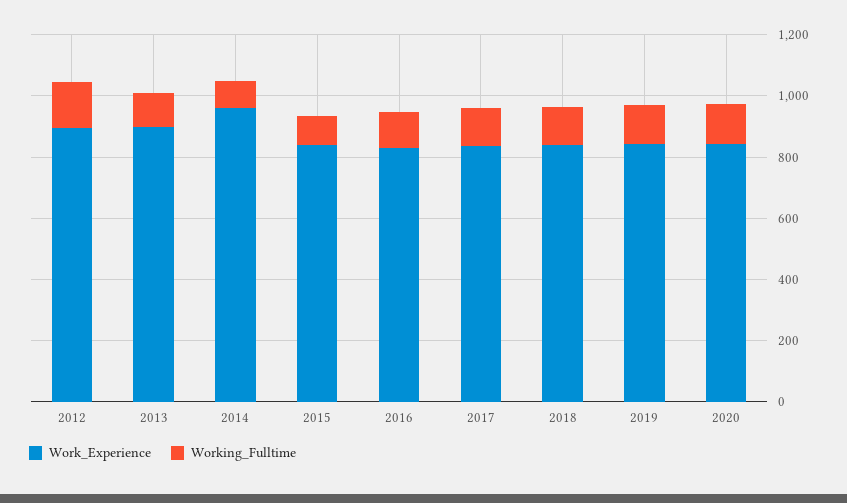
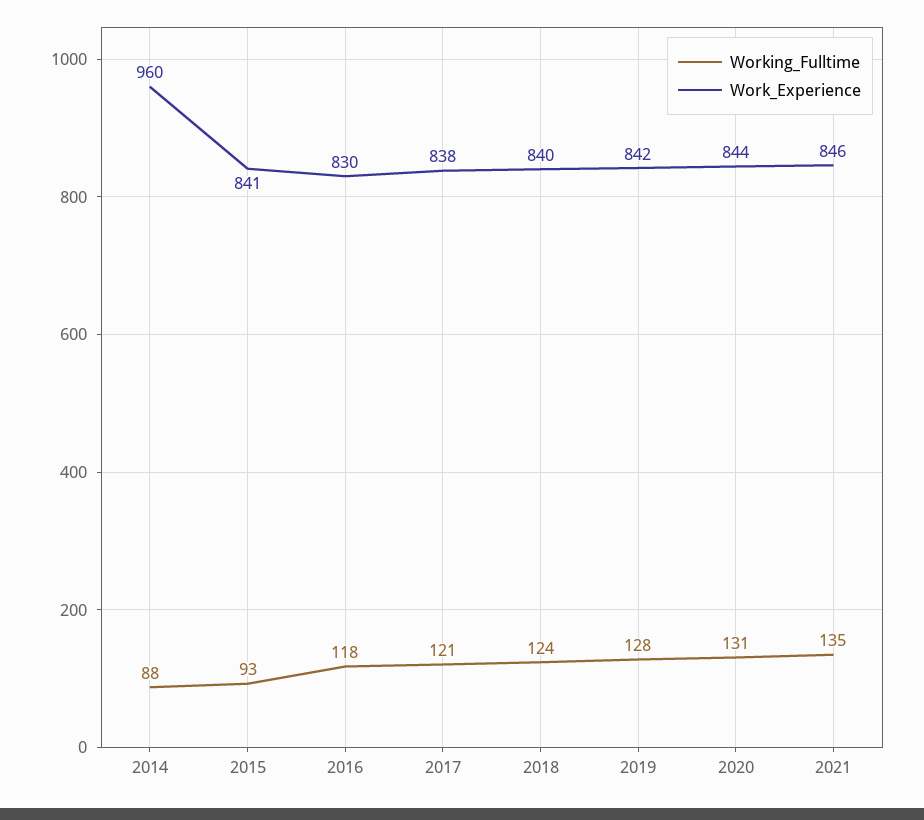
Work_Experience, 2012: 900 -> none
Working_Fulltime, 2012: 150 -> none
Work_Experience, 2013: 900 -> none
Working_Fulltime, 2013: 100 -> none
Working_Fulltime, 2021: none -> 135
Work_Experience, 2021: none -> 846

